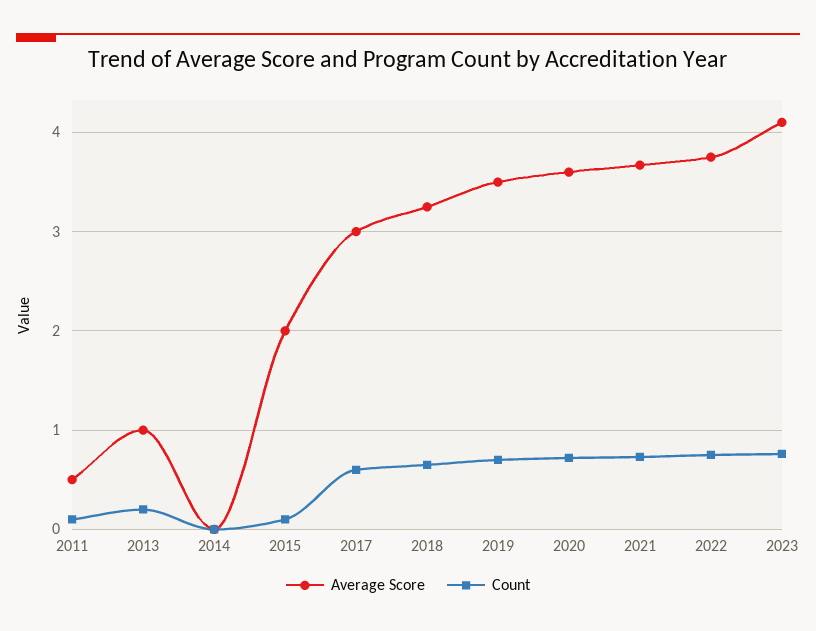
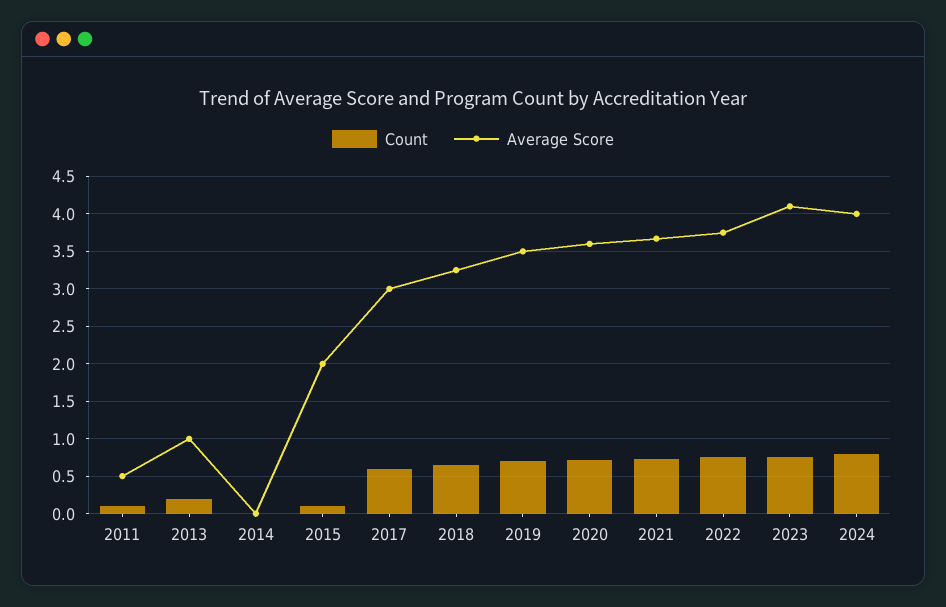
Count, 2024: none -> 0.8
Average Score, 2024: none -> 4

